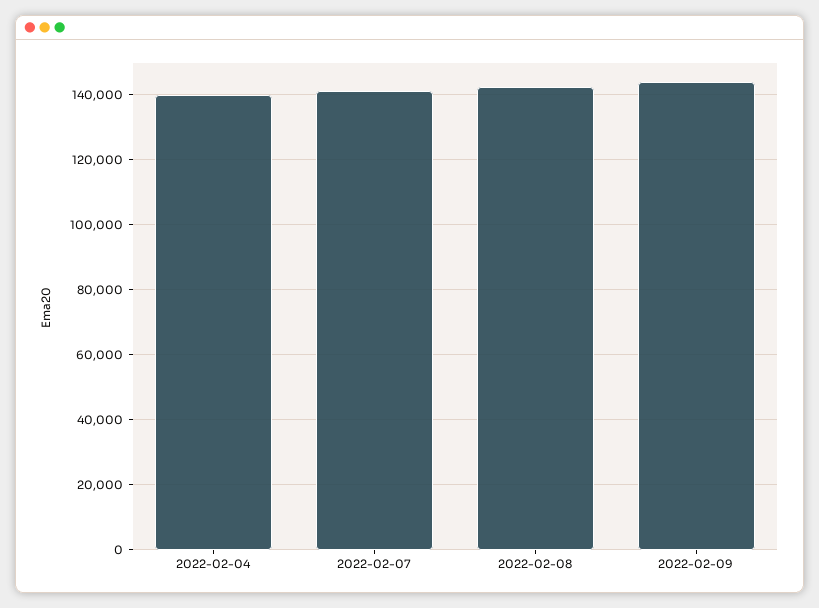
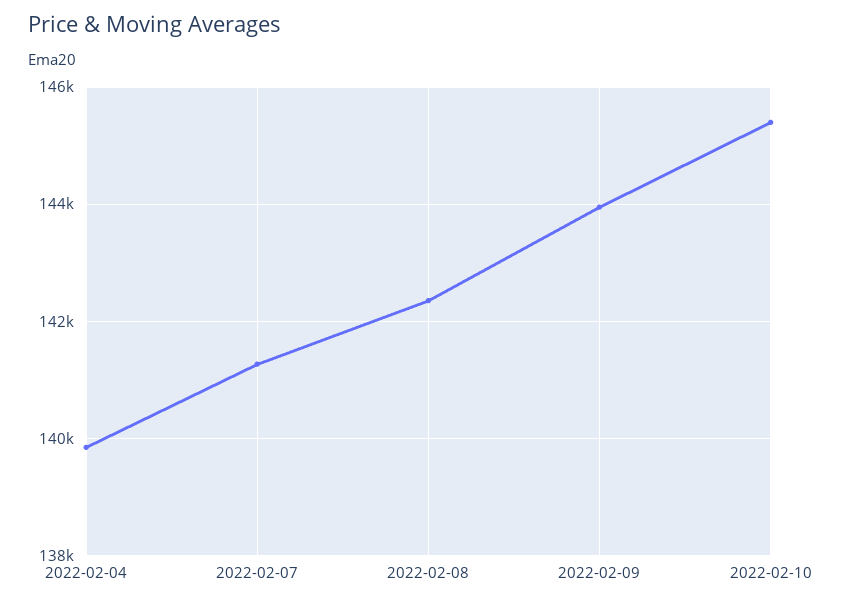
2022-02-10: none -> 145400

